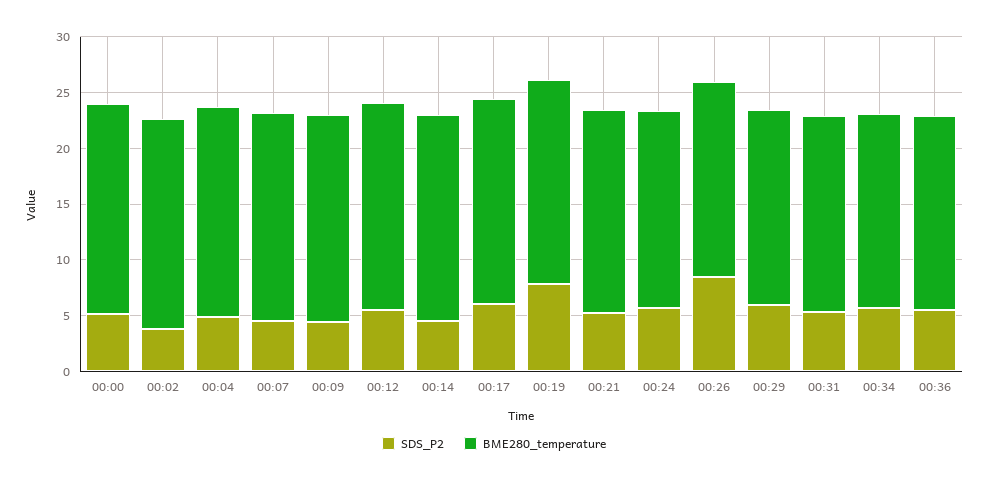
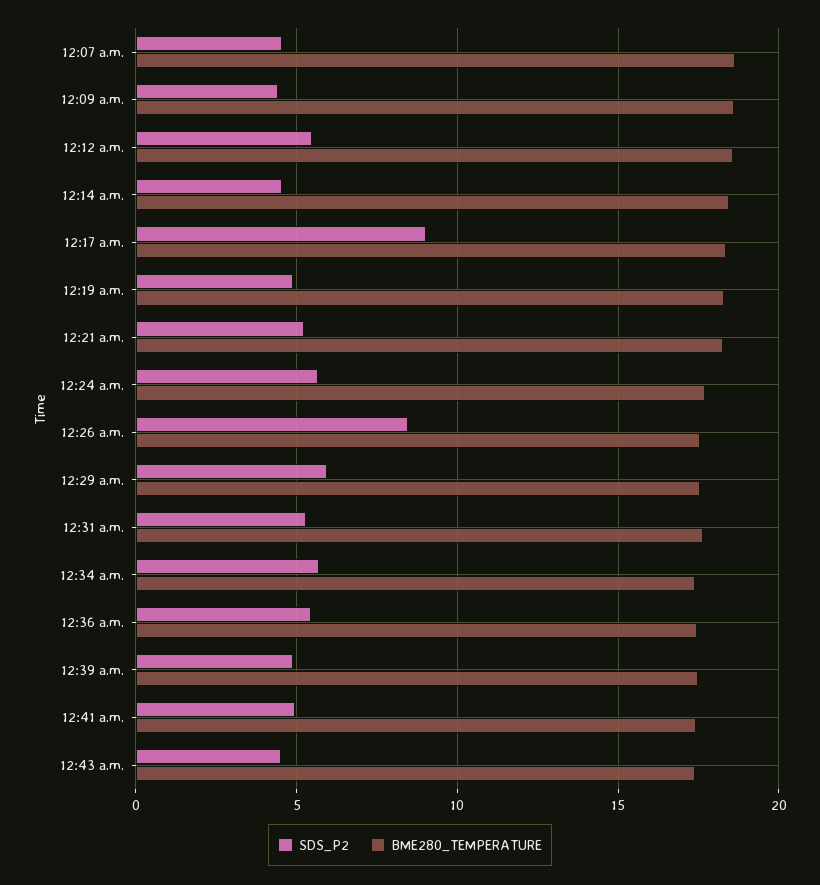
SDS_P2, 00:00: 5 -> none
BME280_temperature, 00:00: 19 -> none
SDS_P2, 00:02: 4 -> none
BME280_temperature, 00:02: 19 -> none
SDS_P2, 00:04: 5 -> none
BME280_temperature, 00:04: 19 -> none
SDS_P2, 00:17: 6 -> 9
SDS_P2, 00:19: 8 -> 5
SDS_P2, 12:39 a.m.: none -> 5
BME280_temperature, 12:39 a.m.: none -> 17.5
SDS_P2, 12:41 a.m.: none -> 5
BME280_temperature, 12:41 a.m.: none -> 17.5
SDS_P2, 12:43 a.m.: none -> 4.5
BME280_temperature, 12:43 a.m.: none -> 17.5

